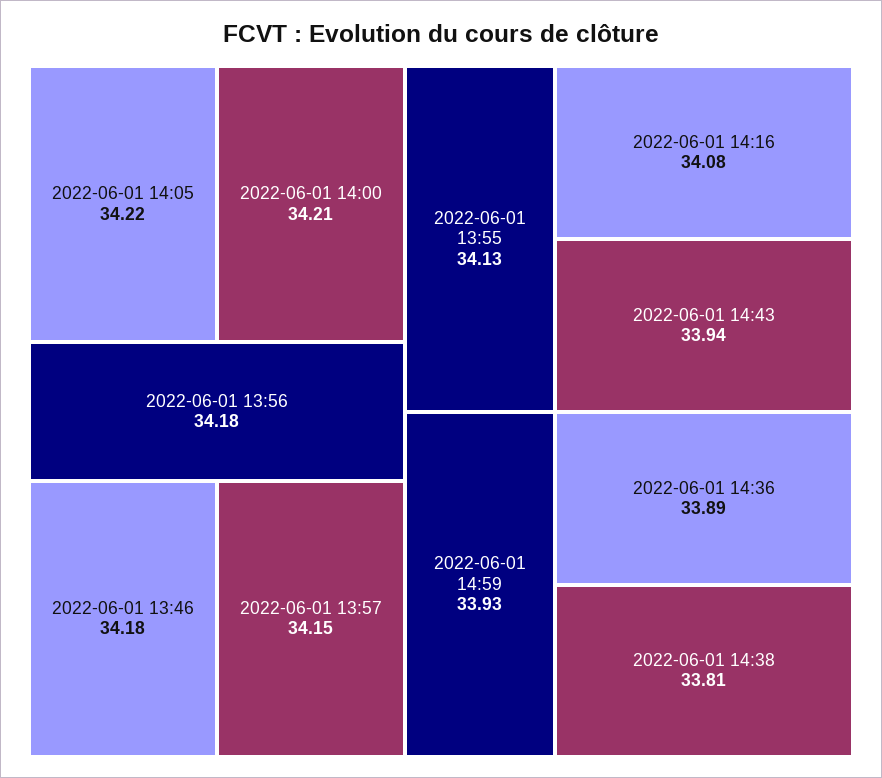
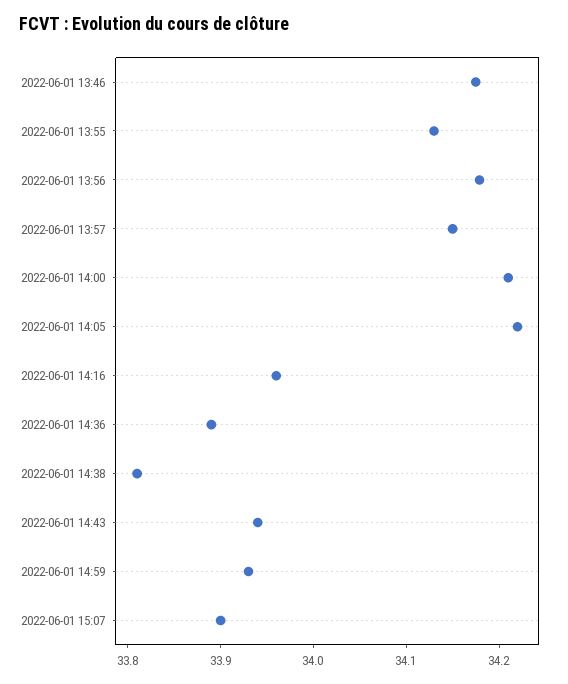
2022-06-01 14:16: 34.08 -> 33.96
2022-06-01 15:07: none -> 33.9

